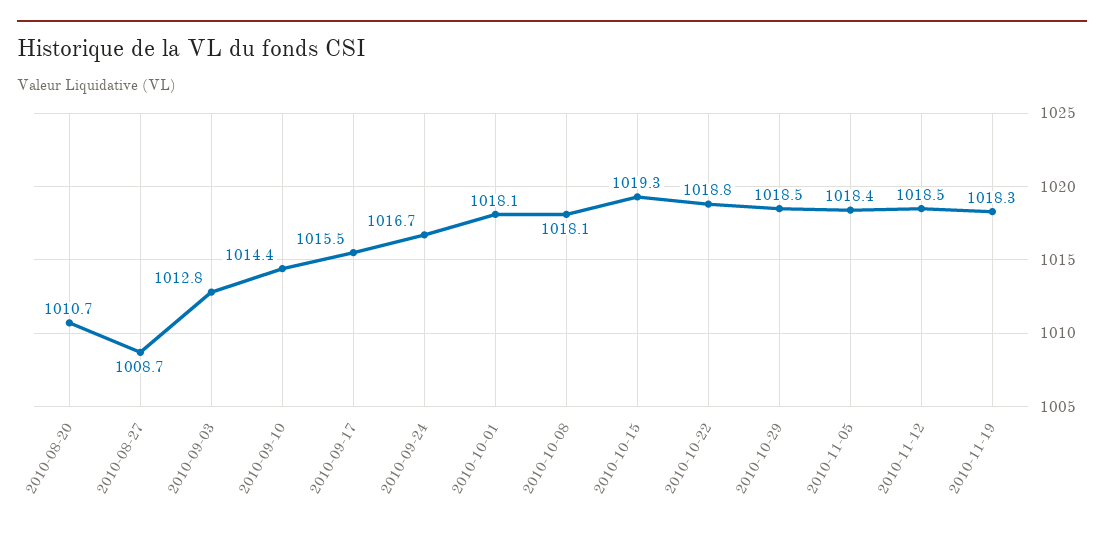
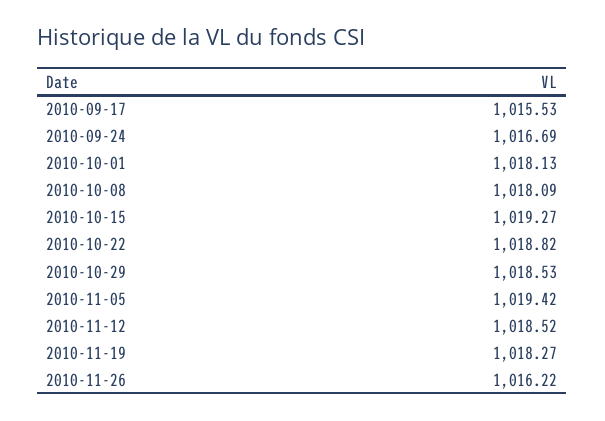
2010-08-20: 1010.7 -> none
2010-08-27: 1008.7 -> none
2010-09-03: 1012.8 -> none
2010-09-10: 1014.4 -> none
2010-11-05: 1018.4 -> 1019.42
2010-11-26: none -> 1016.22

